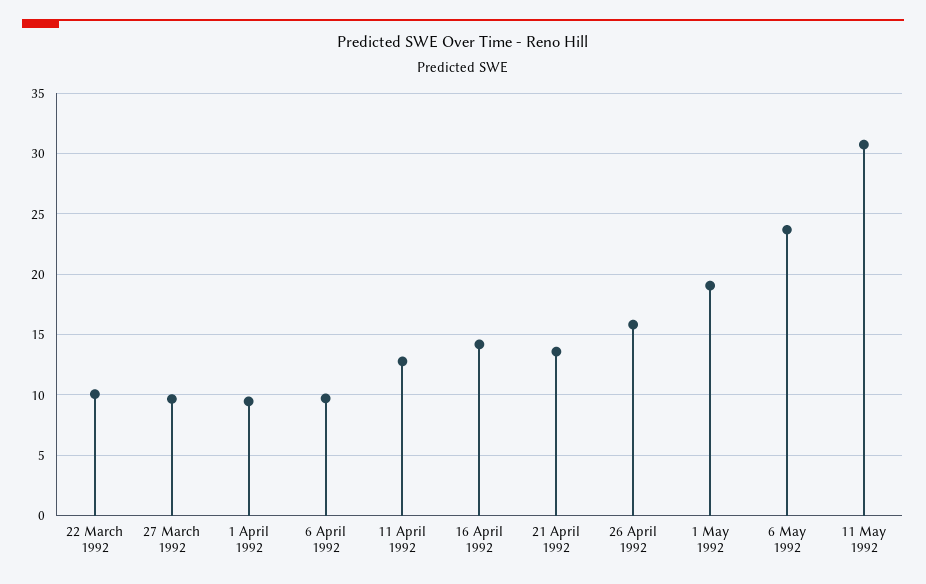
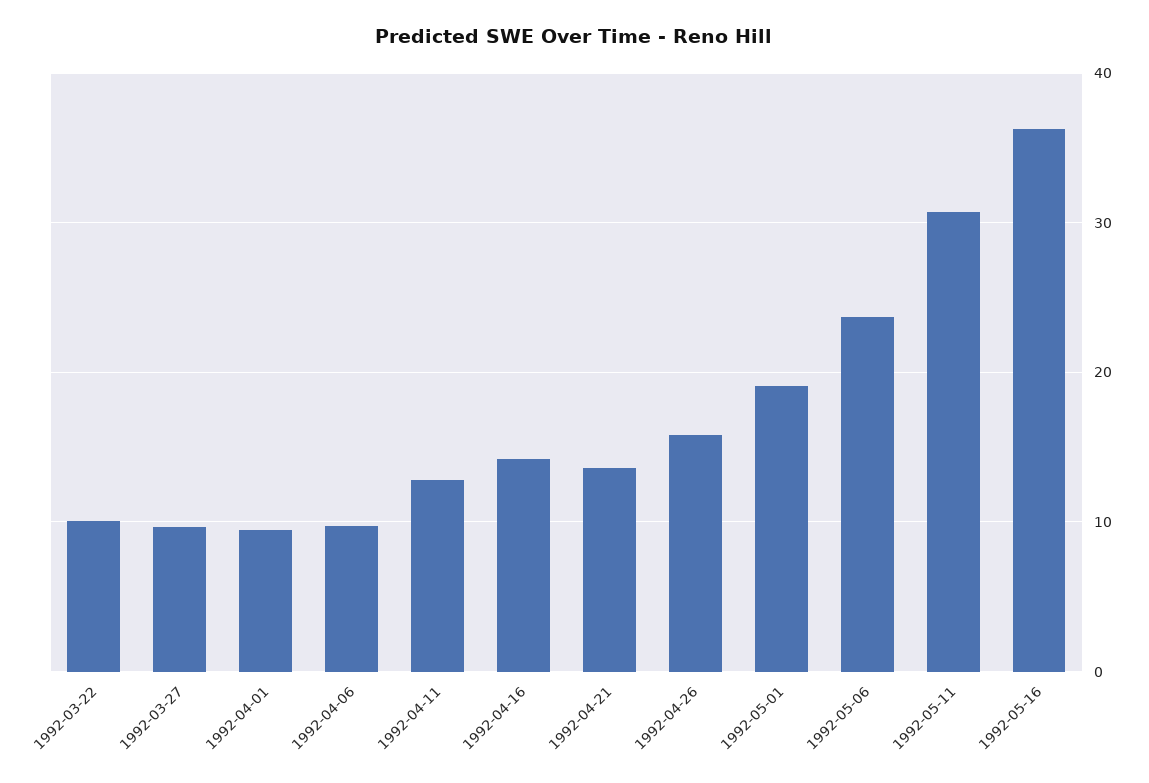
1992-05-16: none -> 36

